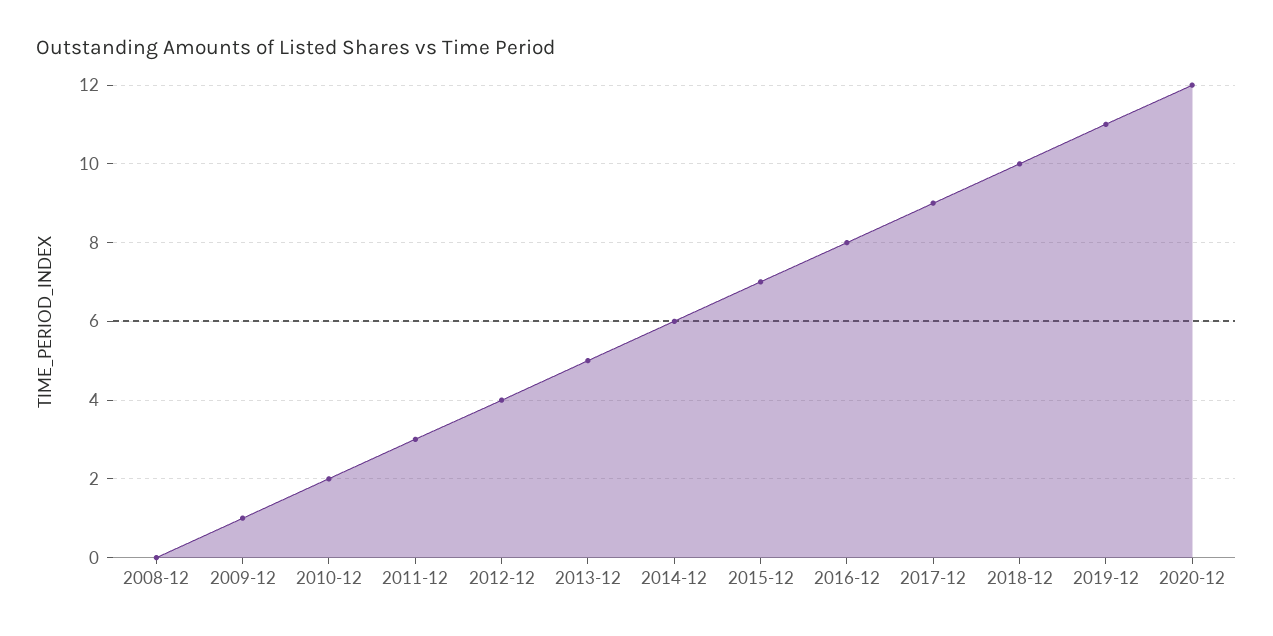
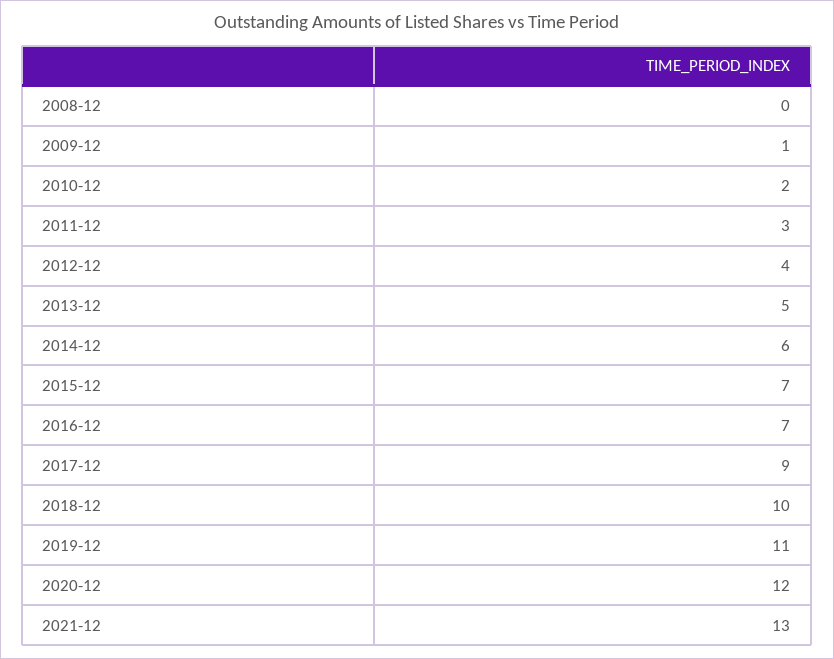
2016-12: 8 -> 7
2021-12: none -> 13

